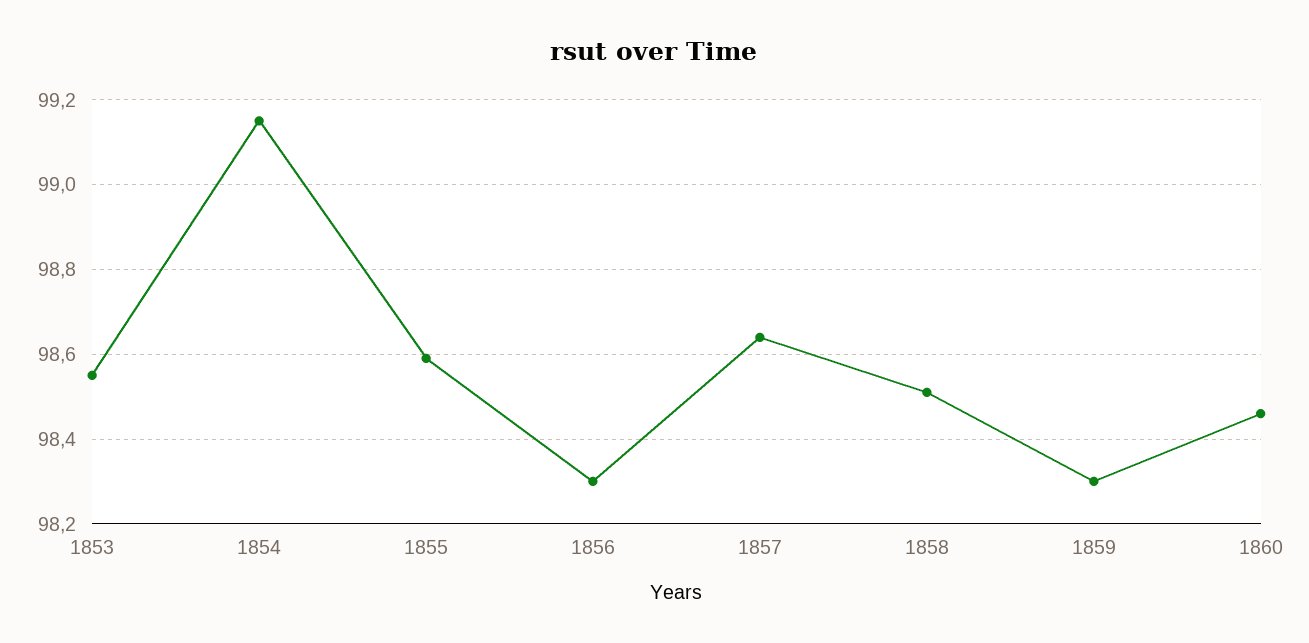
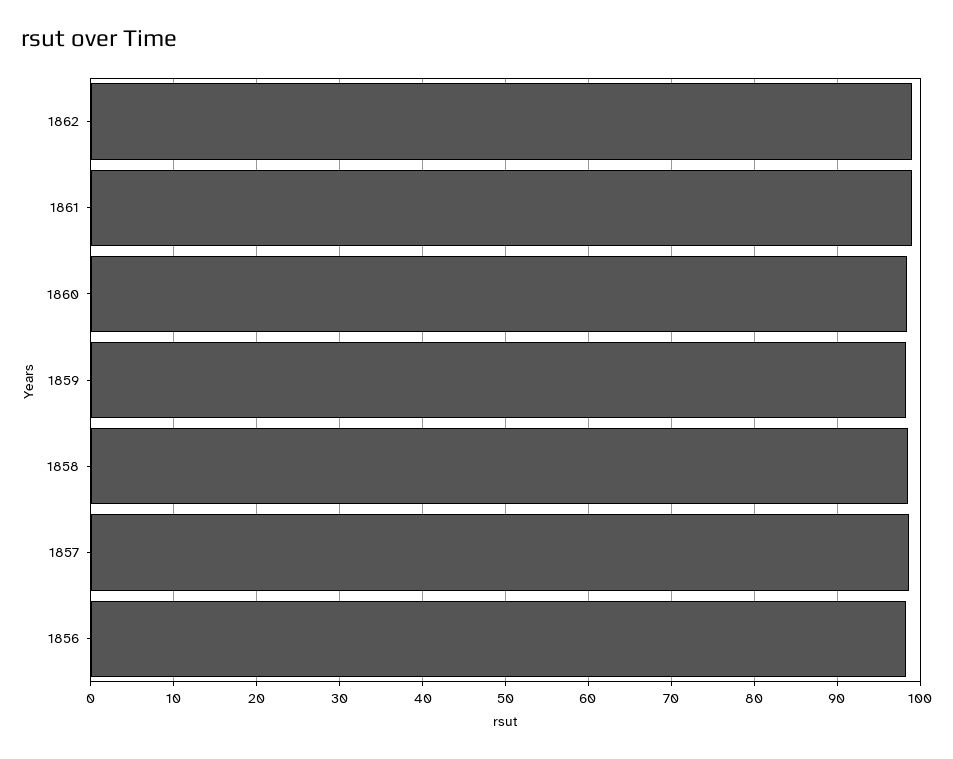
1853: 98.55 -> none
1854: 99.15 -> none
1855: 98.6 -> none
1862: none -> 99
1861: none -> 99

